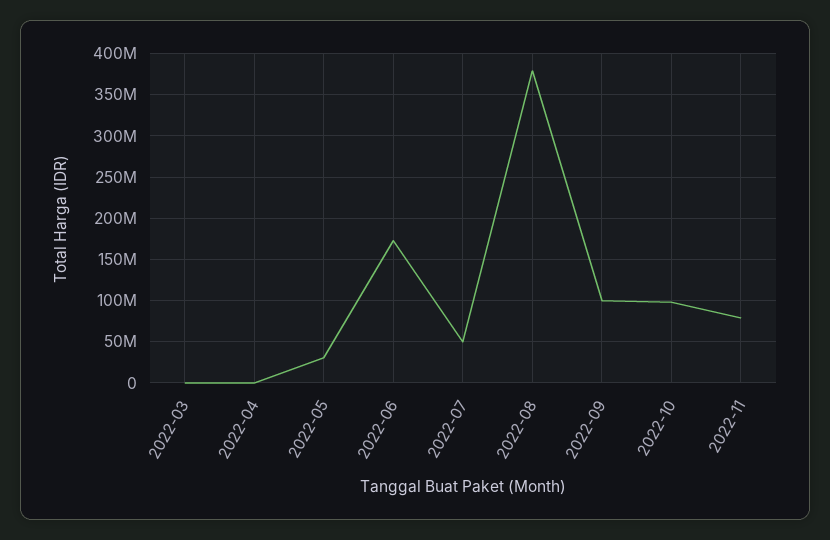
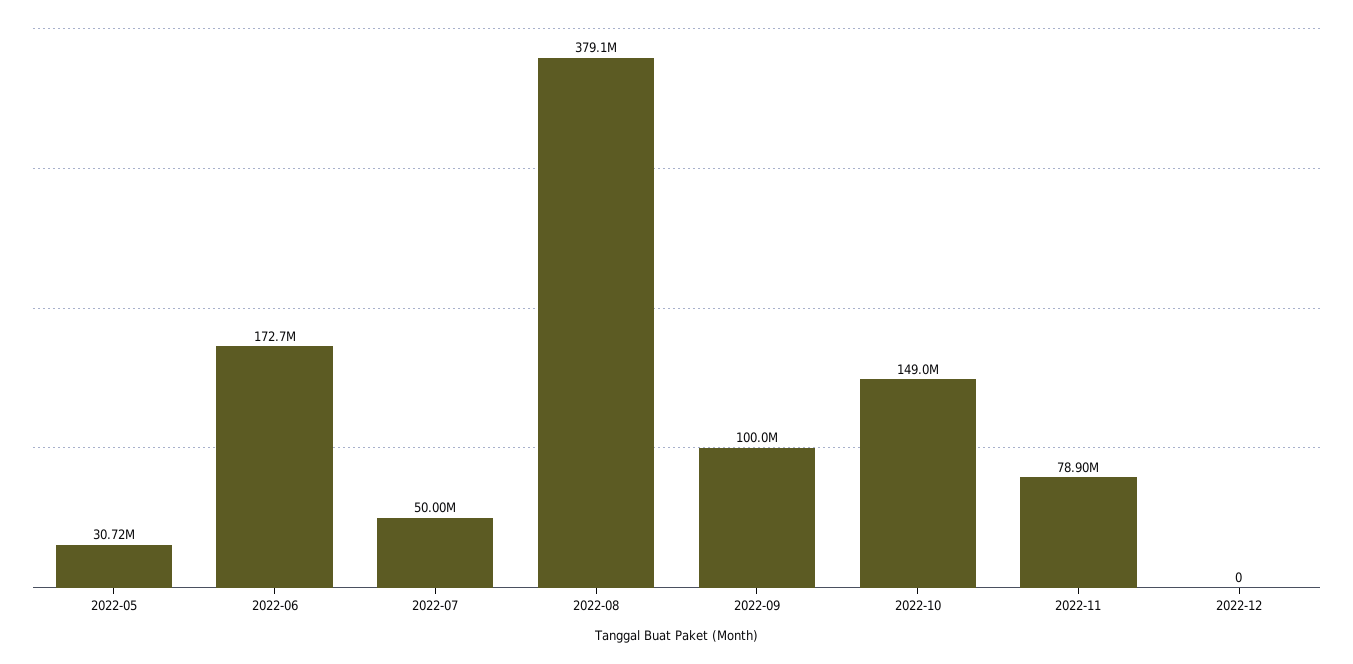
2022-03: 0 -> none
2022-04: 0 -> none
2022-10: 100000000 -> 149000000
2022-12: none -> 0

